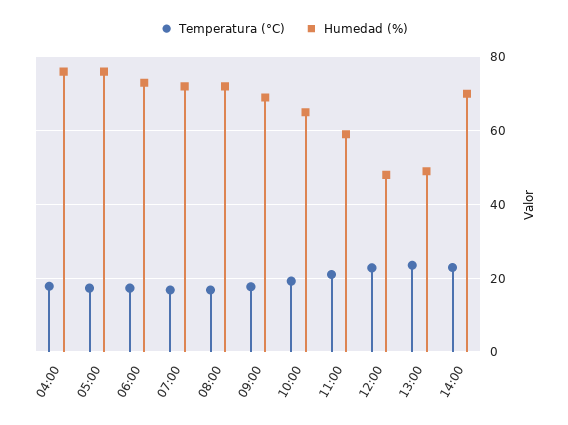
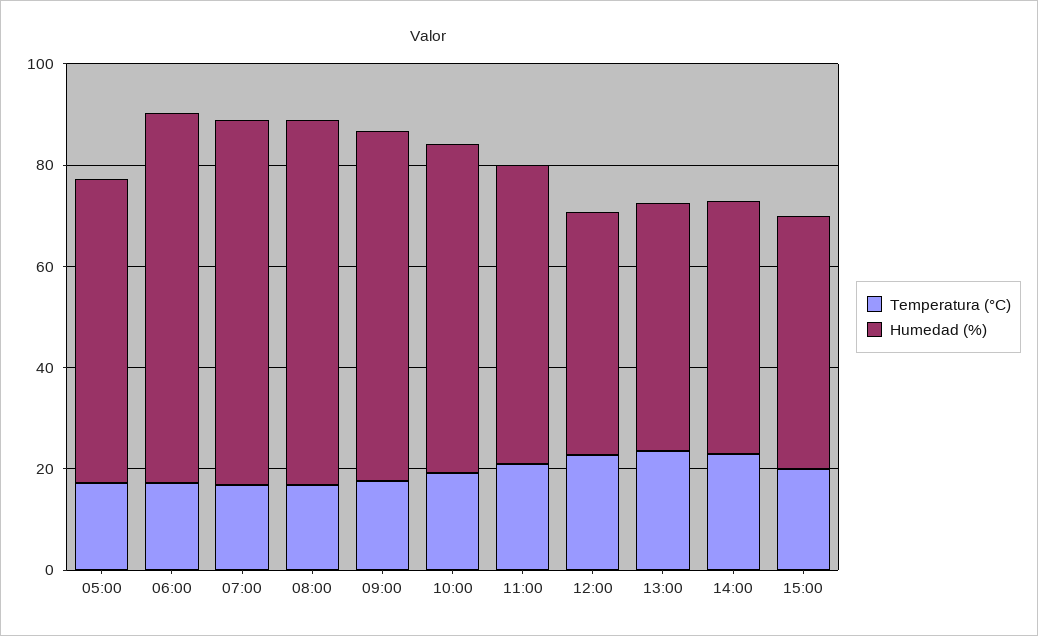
Temperatura (°C), 04:00: 18 -> none
Humedad (%), 04:00: 76 -> none
Humedad (%), 05:00: 76 -> 60
Humedad (%), 14:00: 70 -> 50
Temperatura (°C), 15:00: none -> 20
Humedad (%), 15:00: none -> 50

